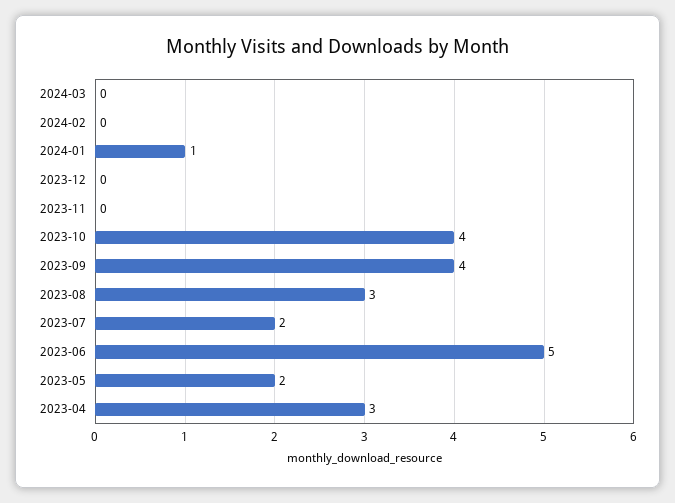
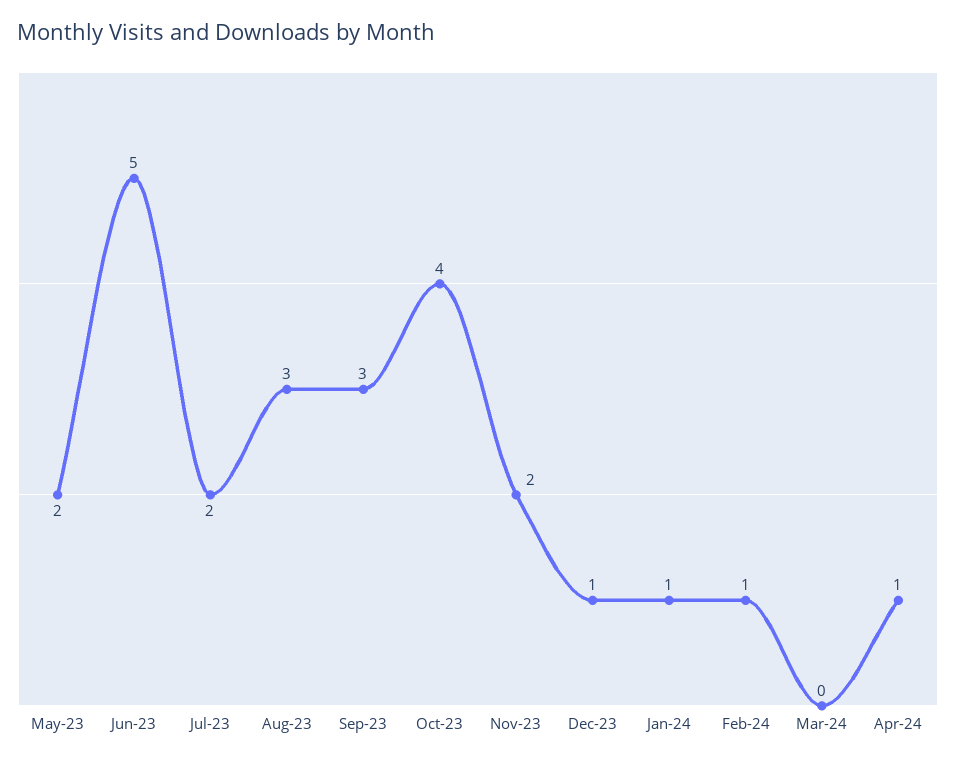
2024-02: 0 -> 1
2023-12: 0 -> 1
2023-11: 0 -> 2
2023-09: 4 -> 3
2023-04: 3 -> none
Apr-24: none -> 1

